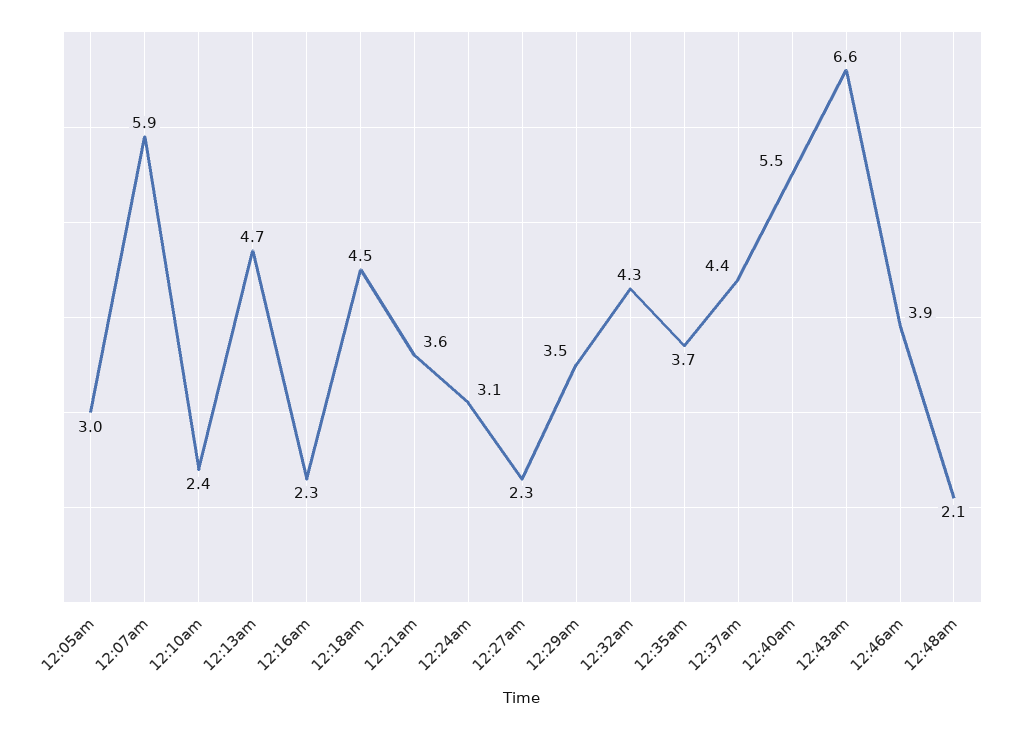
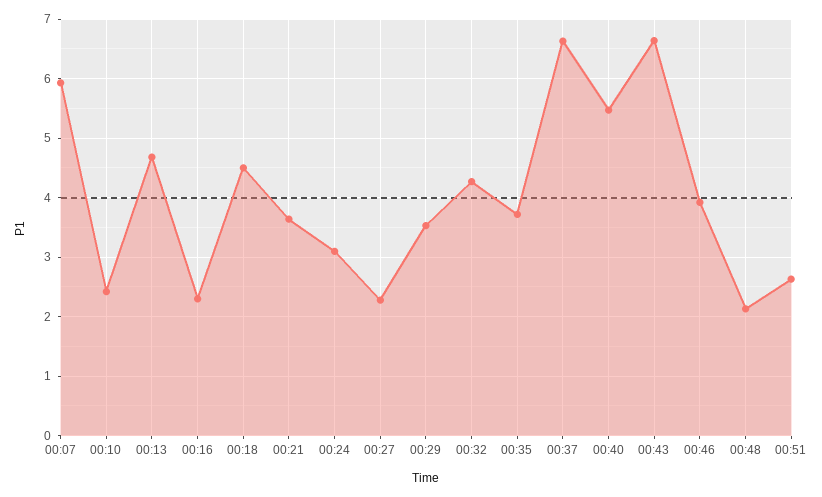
12:05am: 3 -> none
12:37am: 4.4 -> 6.6
00:51: none -> 2.6

